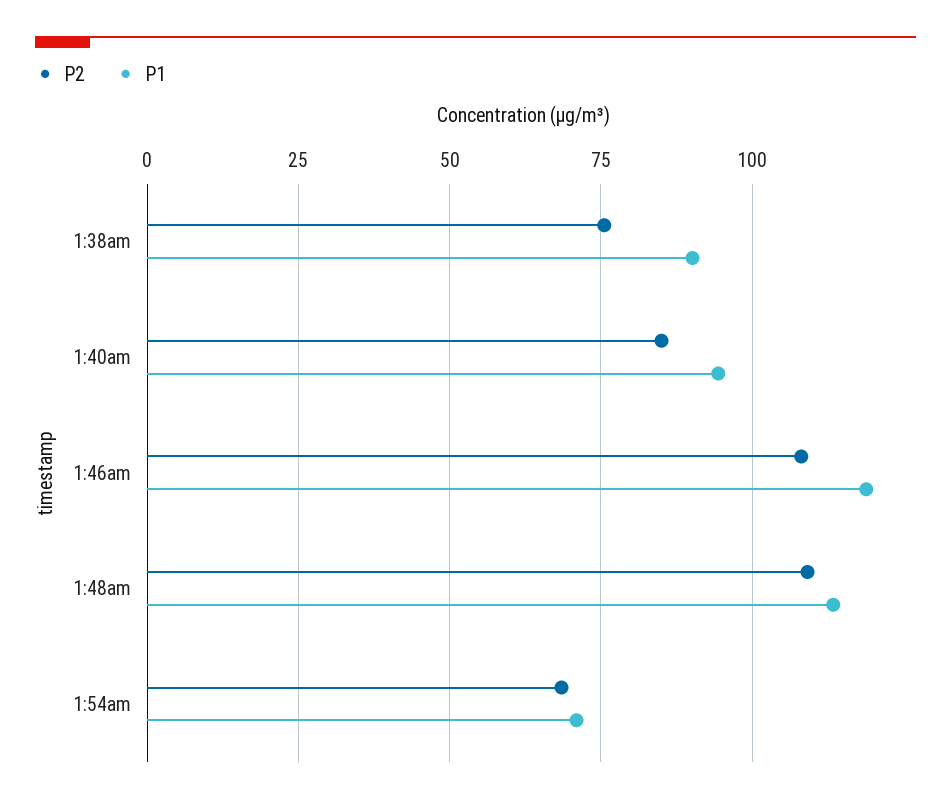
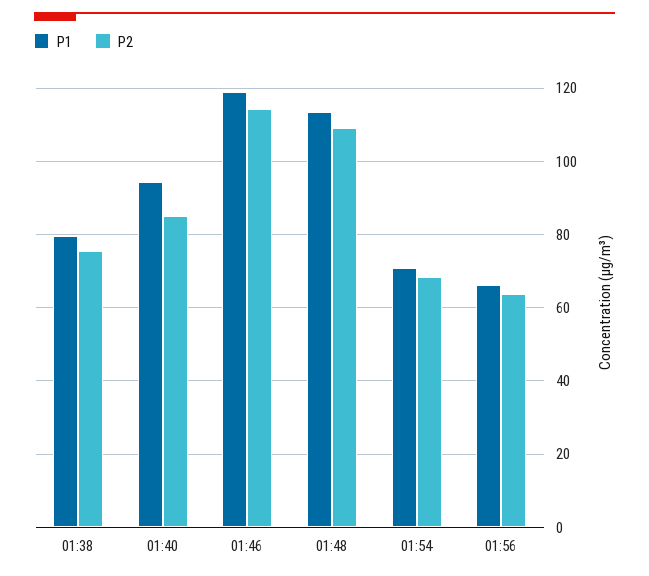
P1, 1:38am: 90 -> 80
P2, 1:46am: 107.5 -> 114
P1, 01:56: none -> 66
P2, 01:56: none -> 64

